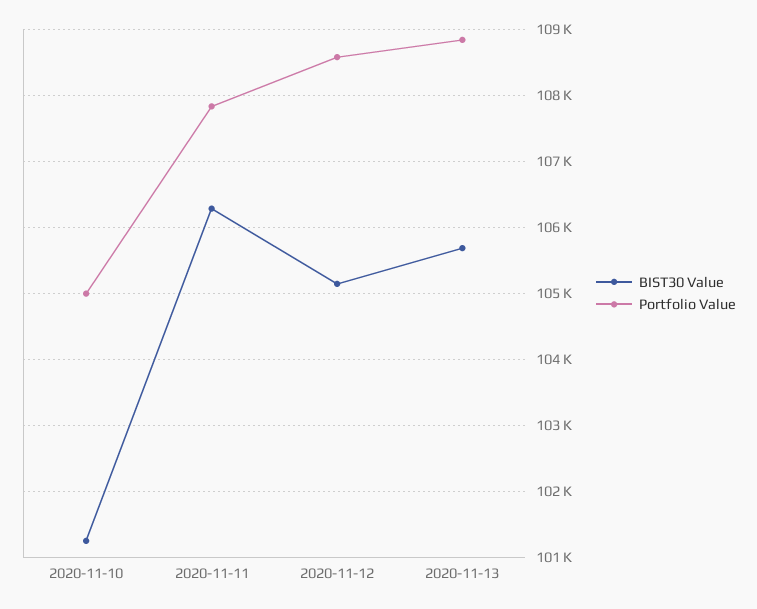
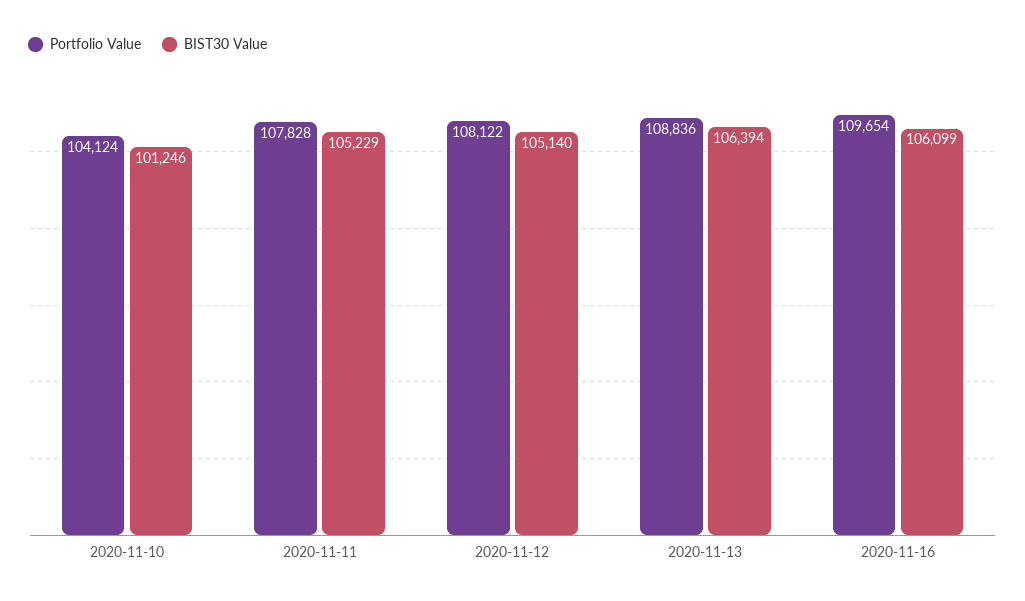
Portfolio Value, 2020-11-10: 105000 -> 104124
BIST30 Value, 2020-11-11: 106300 -> 105229
Portfolio Value, 2020-11-12: 108600 -> 108122
BIST30 Value, 2020-11-13: 105700 -> 106394
Portfolio Value, 2020-11-16: none -> 109654
BIST30 Value, 2020-11-16: none -> 106099

